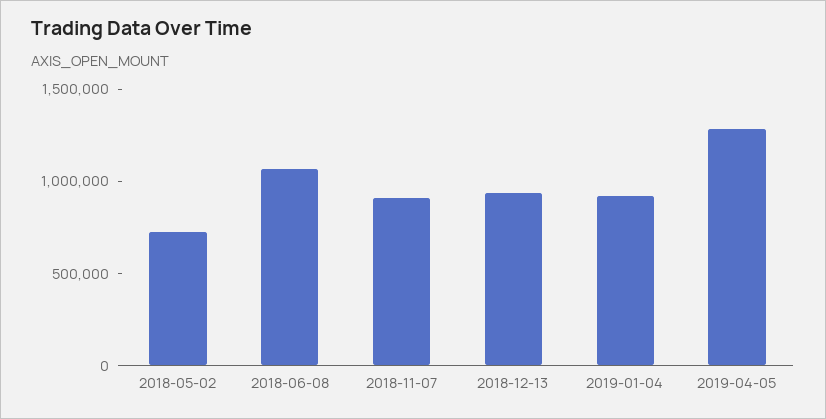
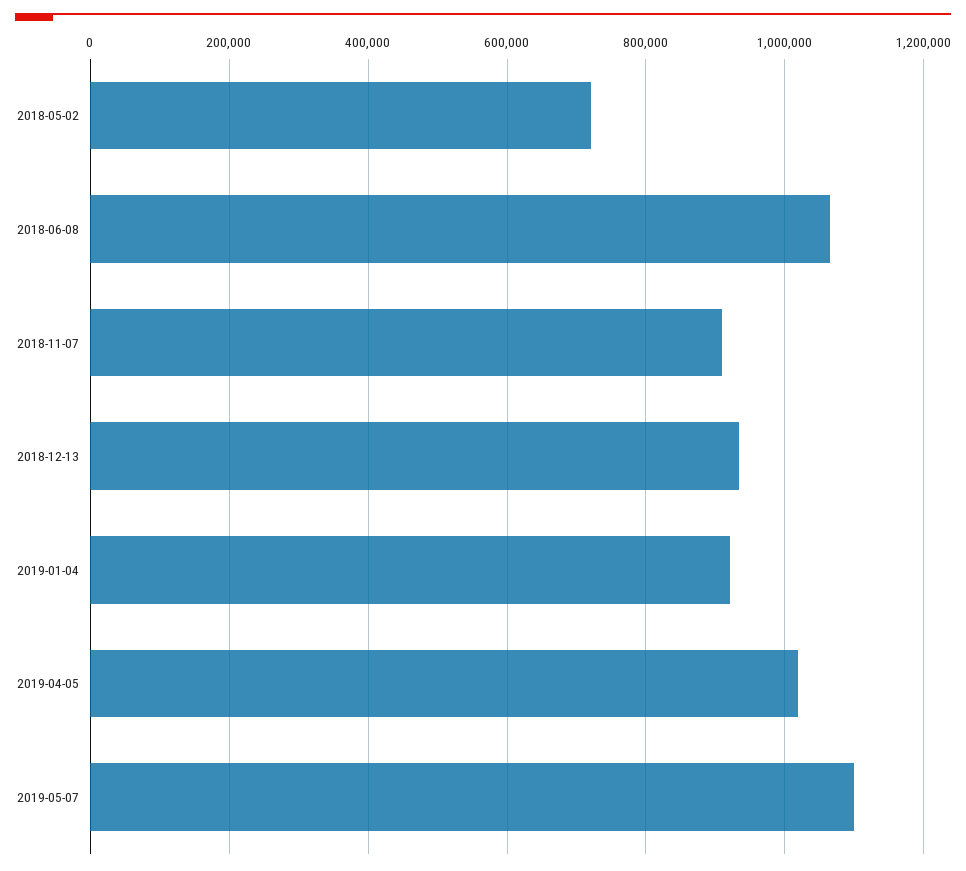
2019-04-05: 1300000 -> 1020000
2019-05-07: none -> 1100000

